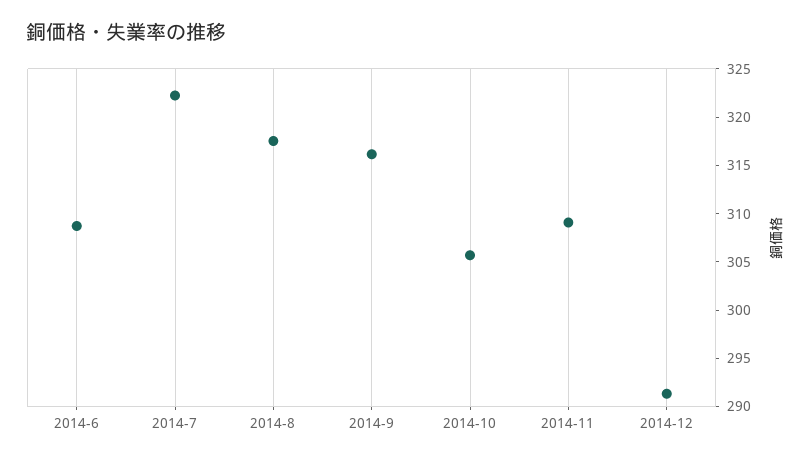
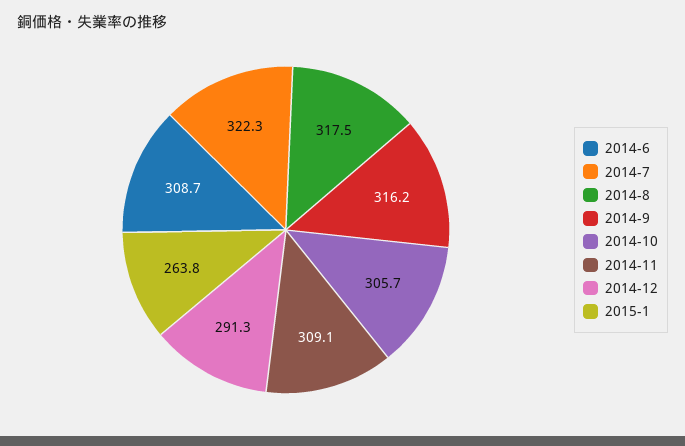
2015-1: none -> 263.8

